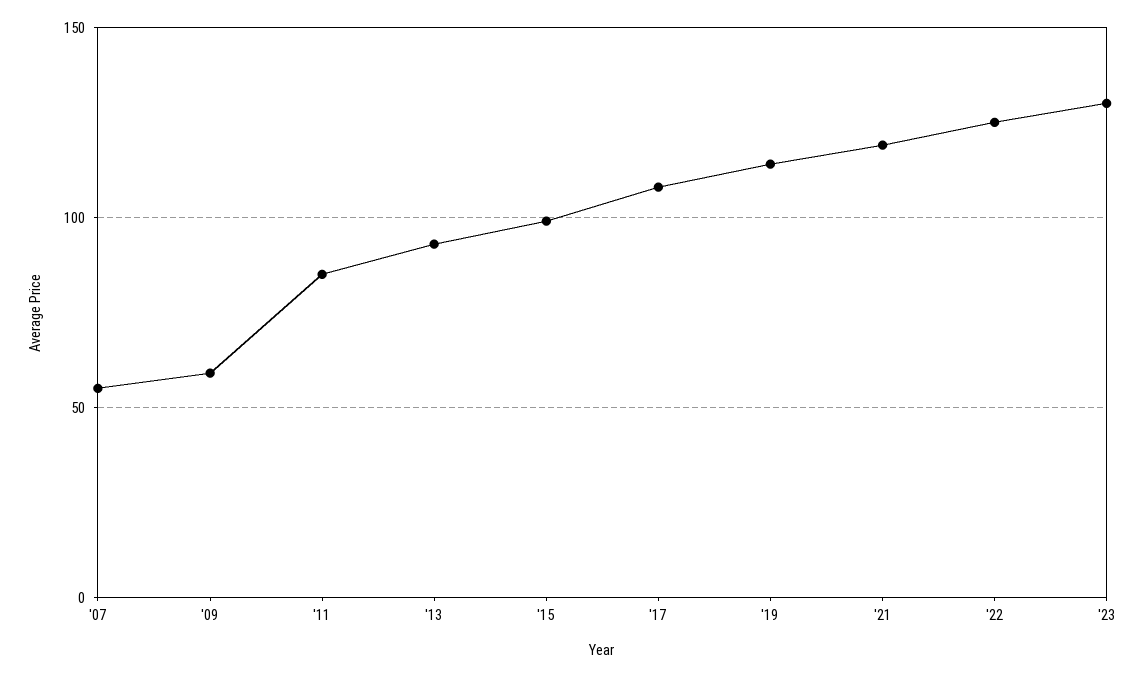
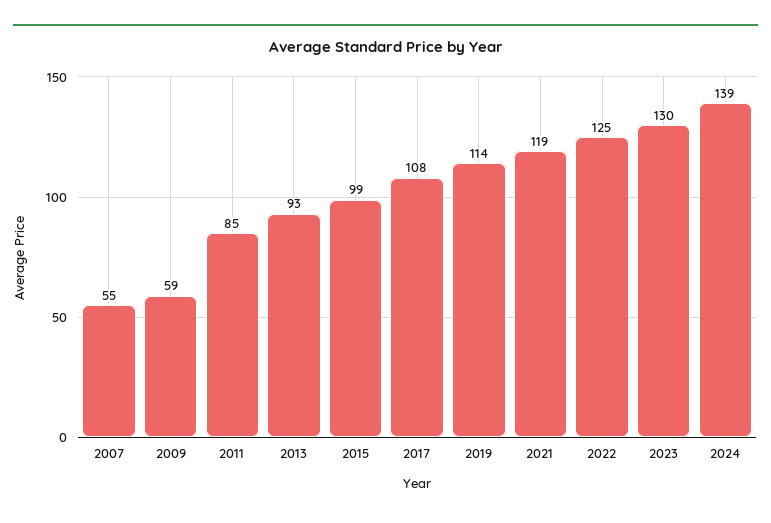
2024: none -> 139

